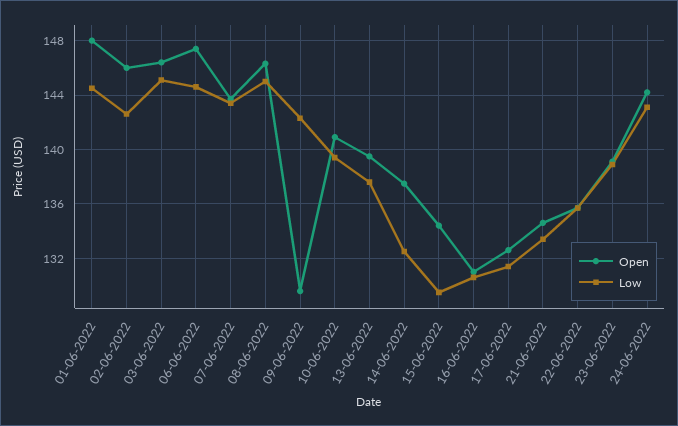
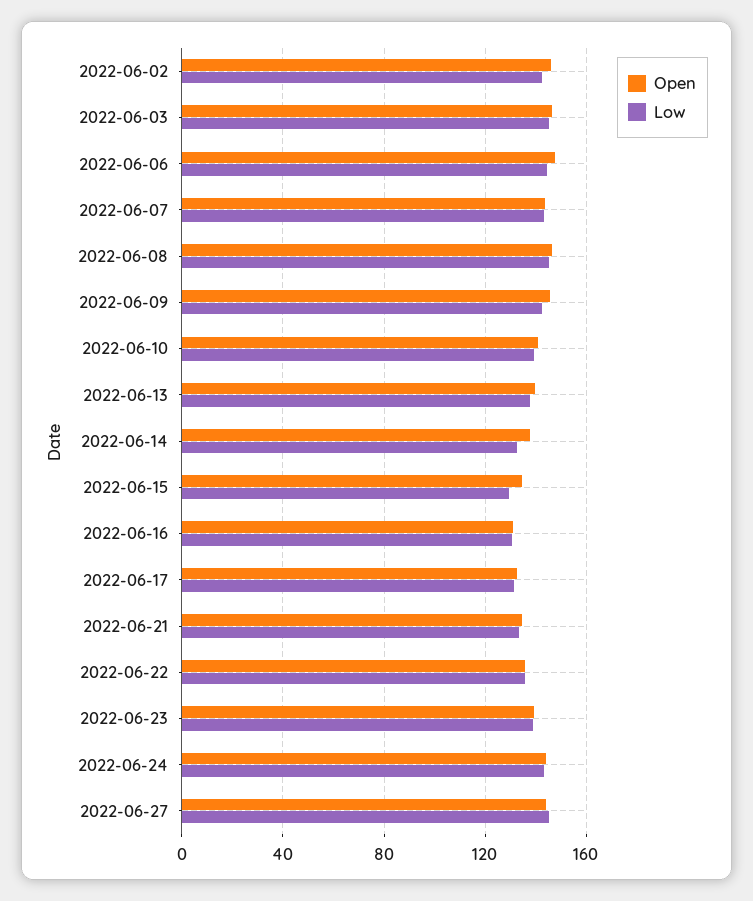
Open, 01-06-2022: 148 -> none
Low, 01-06-2022: 144.5 -> none
Open, 09-06-2022: 129.5 -> 145
Open, 2022-06-27: none -> 145
Low, 2022-06-27: none -> 145

